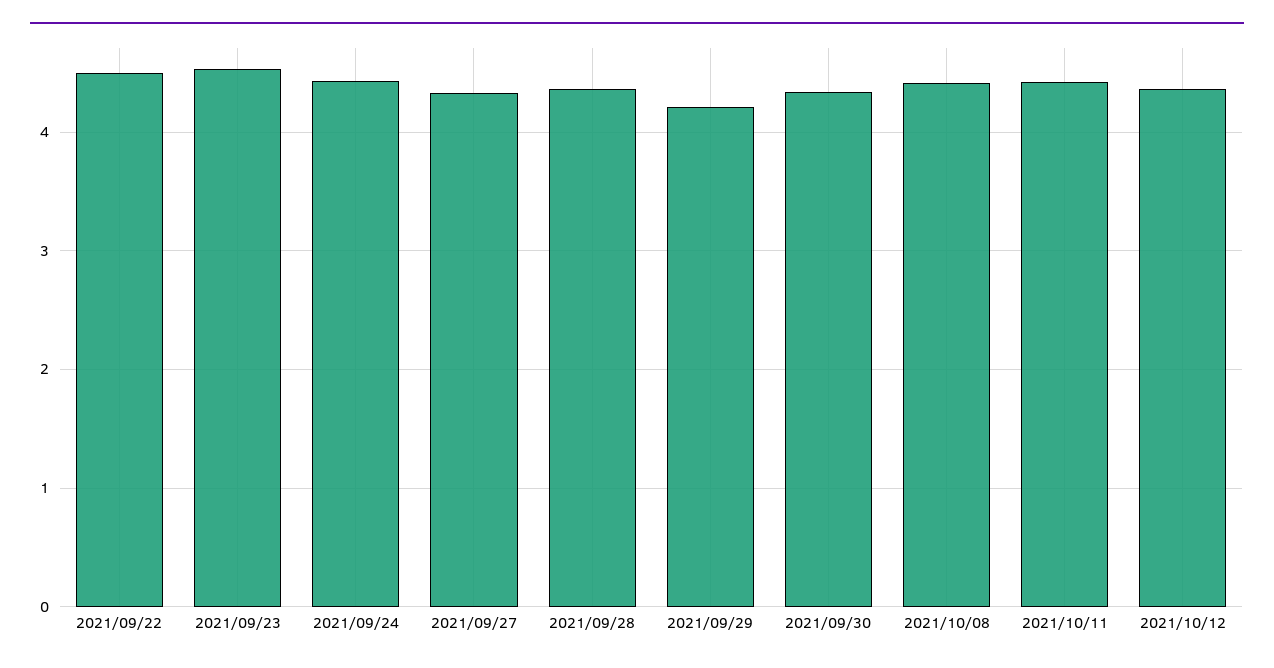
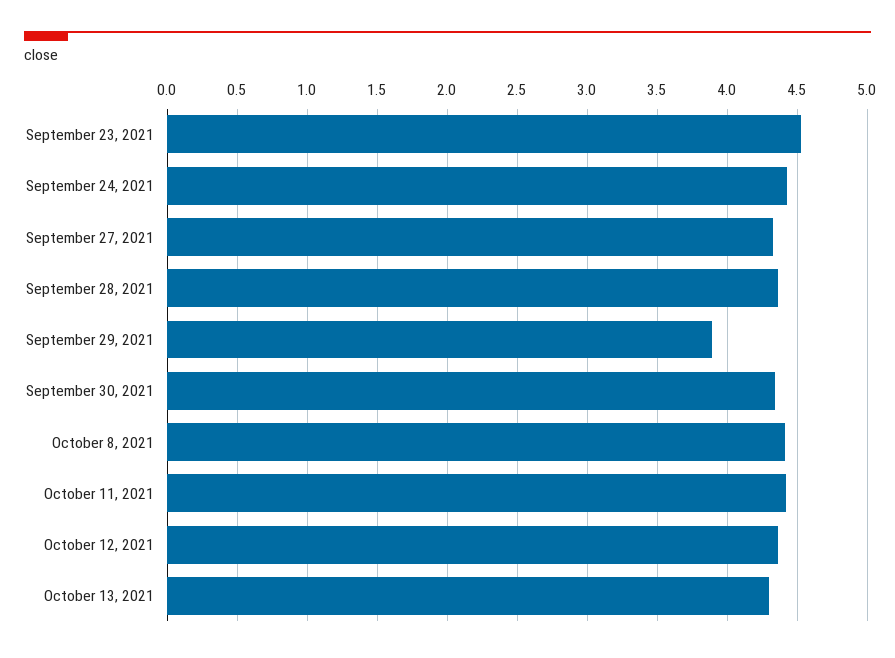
2021/09/22: 4.5 -> none
2021/09/29: 4.2 -> 3.9
October 13, 2021: none -> 4.3

